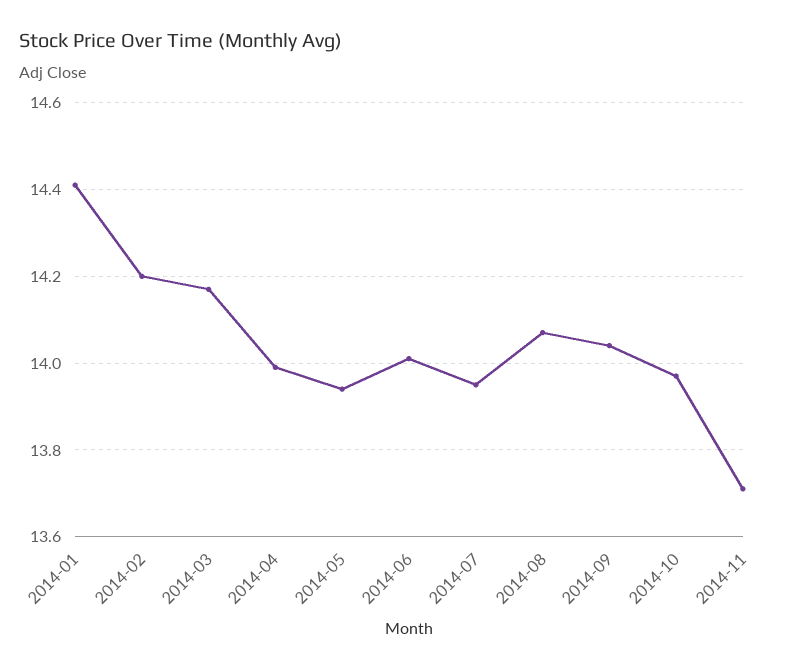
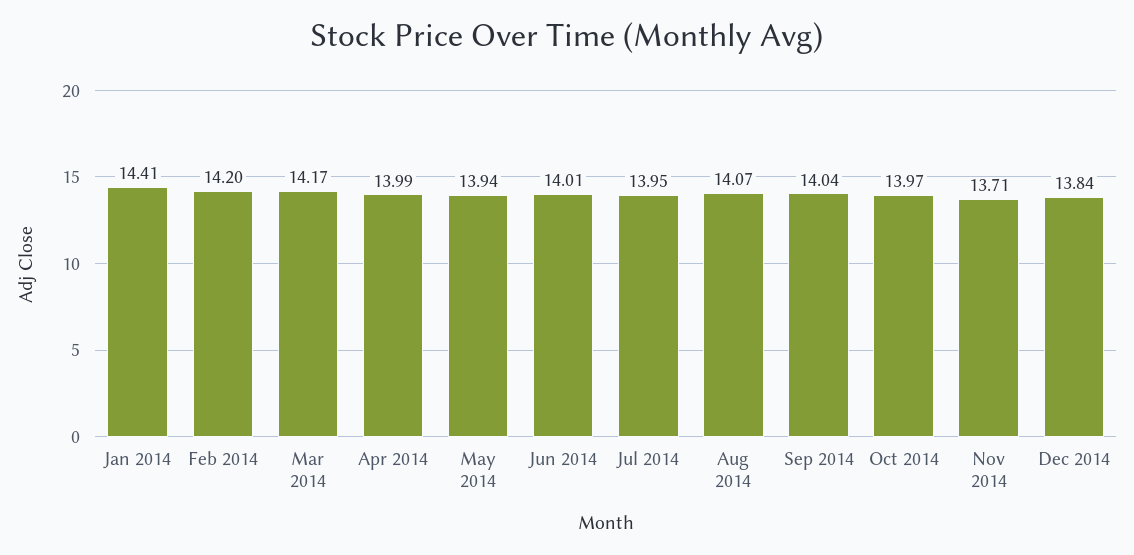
Dec 2014: none -> 13.84

